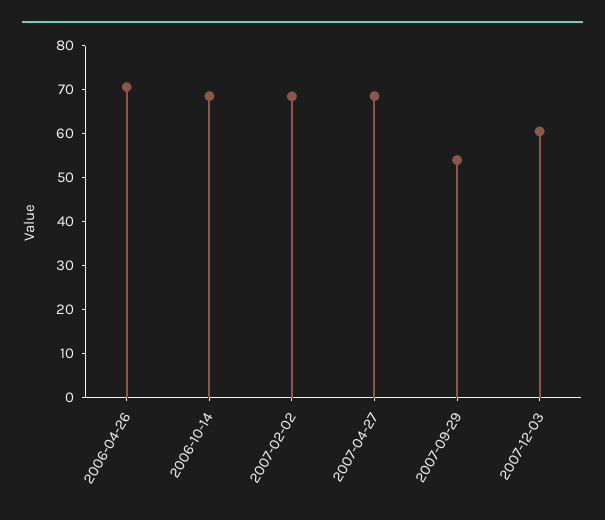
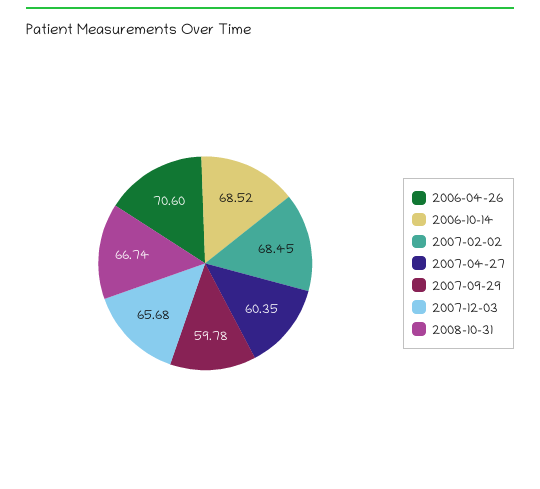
2007-04-27: 68 -> 60.35
2007-09-29: 54 -> 59.78
2007-12-03: 60 -> 65.68
2008-10-31: none -> 66.74

